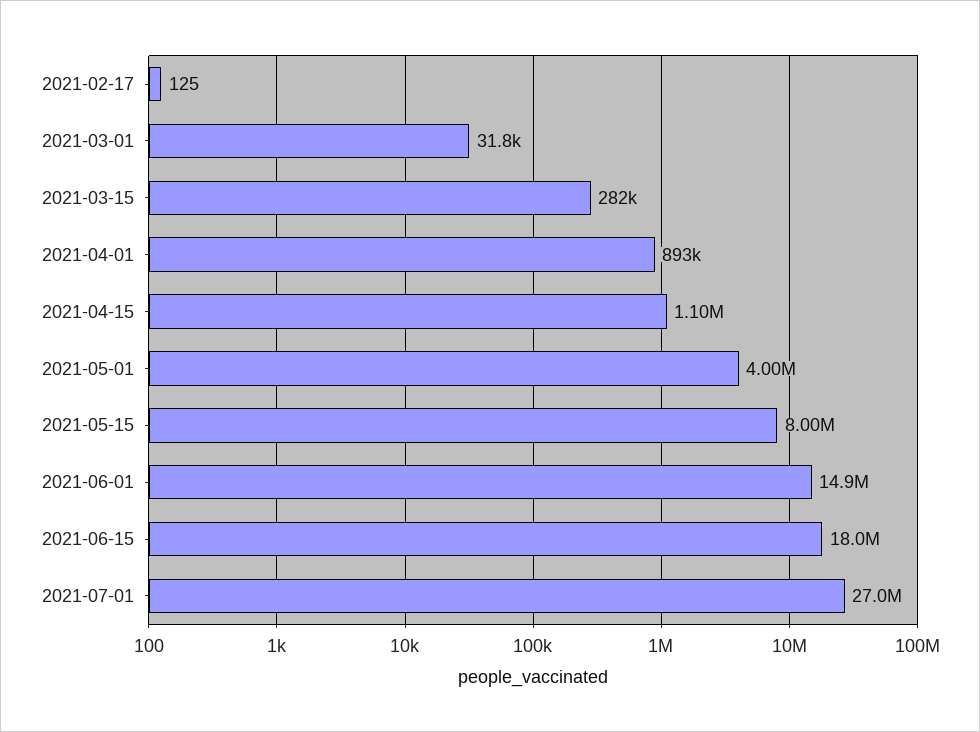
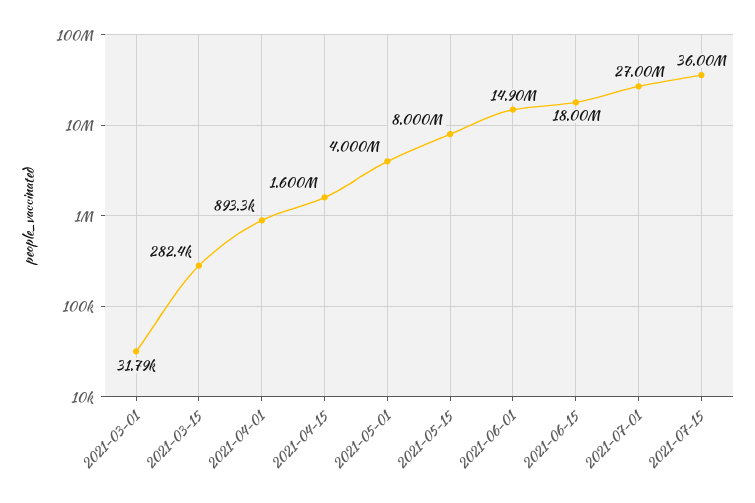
2021-02-17: 125 -> none
2021-04-15: 1100000 -> 1600000
2021-07-15: none -> 36000000

